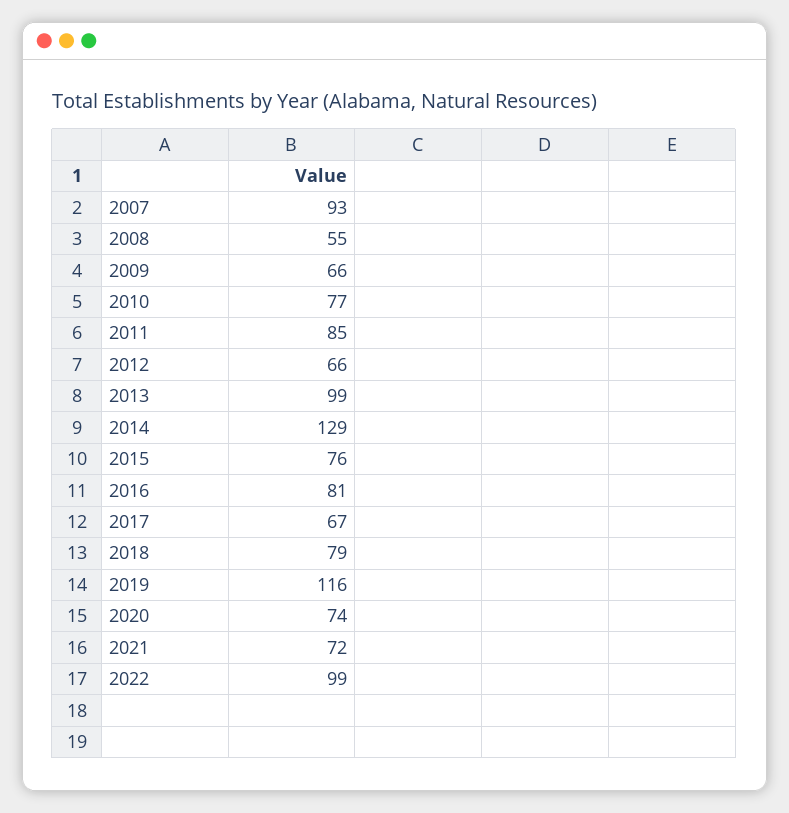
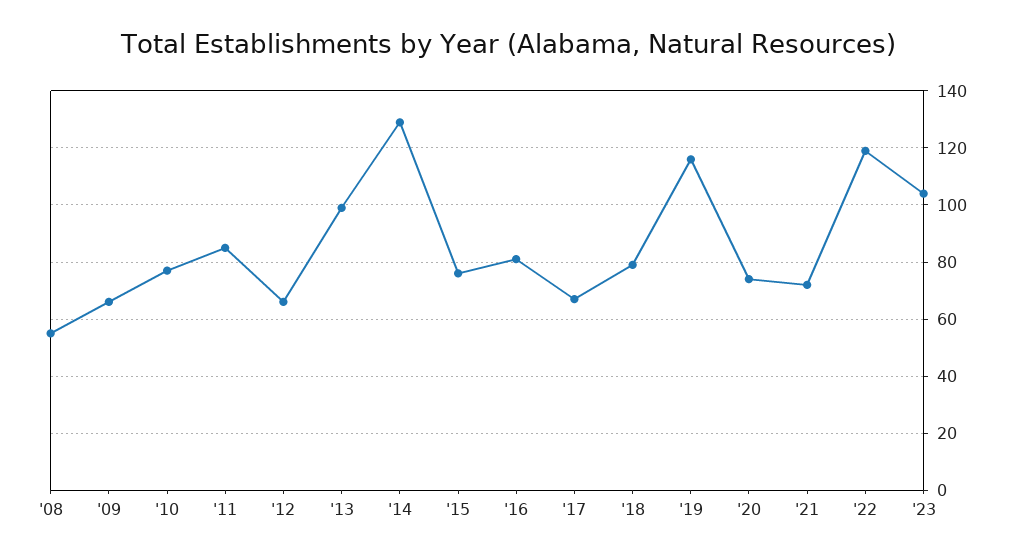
2007: 93 -> none
2022: 99 -> 120
'23: none -> 105

